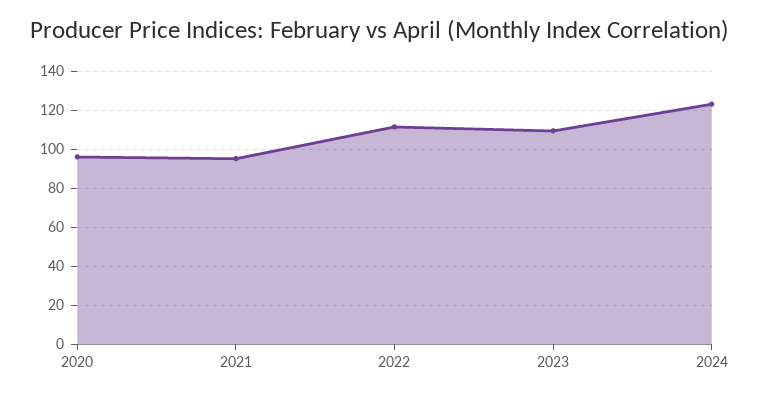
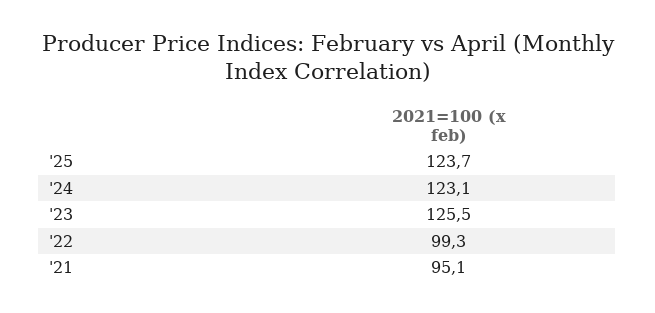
2020: 95 -> none
2022: 110 -> 99.3
2023: 110 -> 125.5
'25: none -> 123.7

